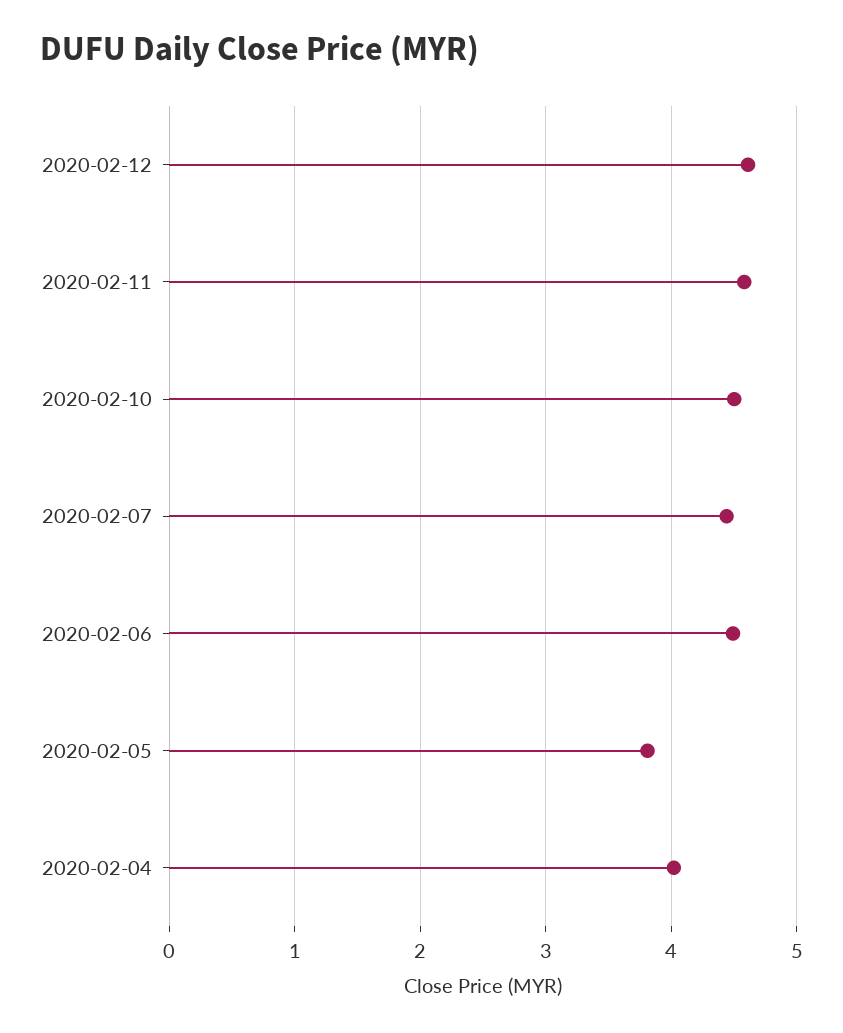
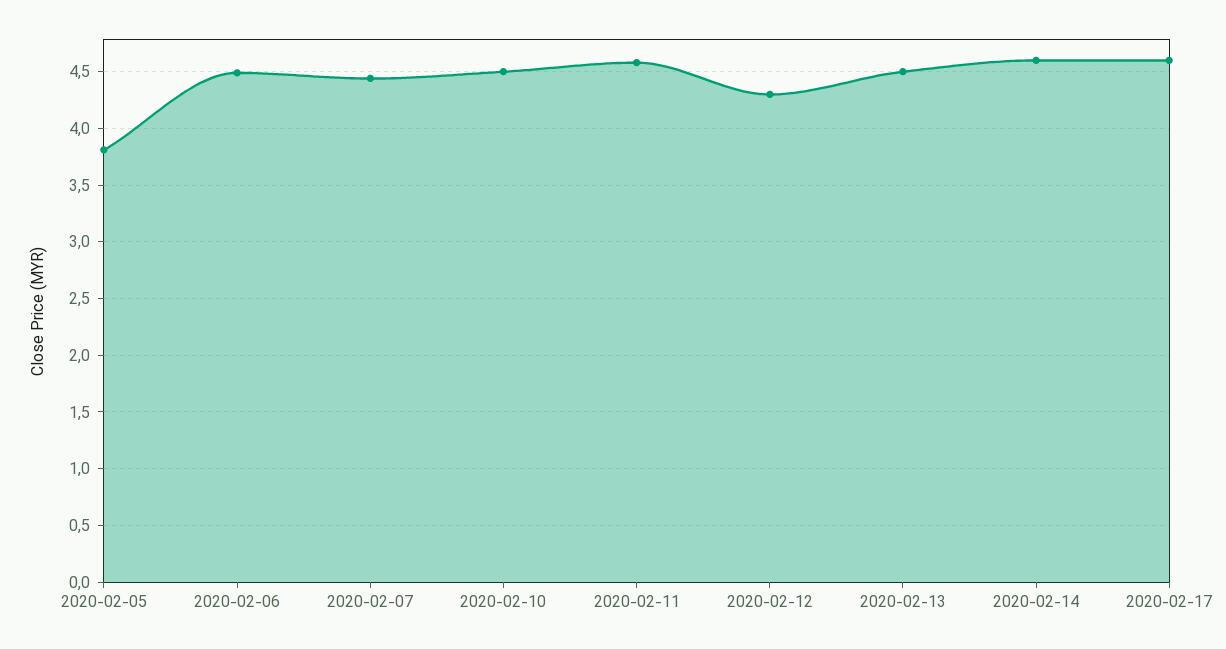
2020-02-12: 4.6 -> 4.3
2020-02-04: 4 -> none
2020-02-13: none -> 4.5
2020-02-14: none -> 4.6
2020-02-17: none -> 4.6

